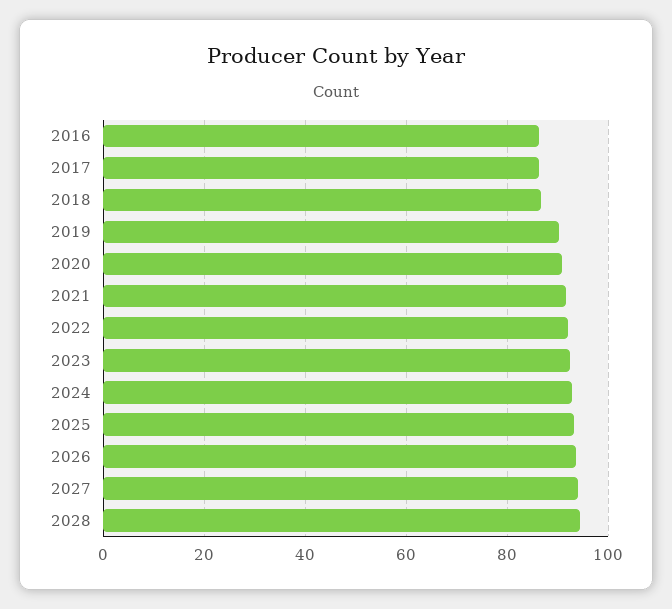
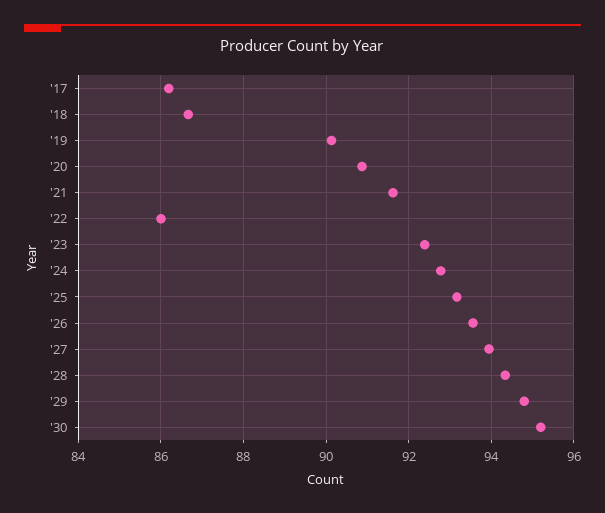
2016: 86 -> none
2022: 92 -> 86
'29: none -> 94.8
'30: none -> 95.2

